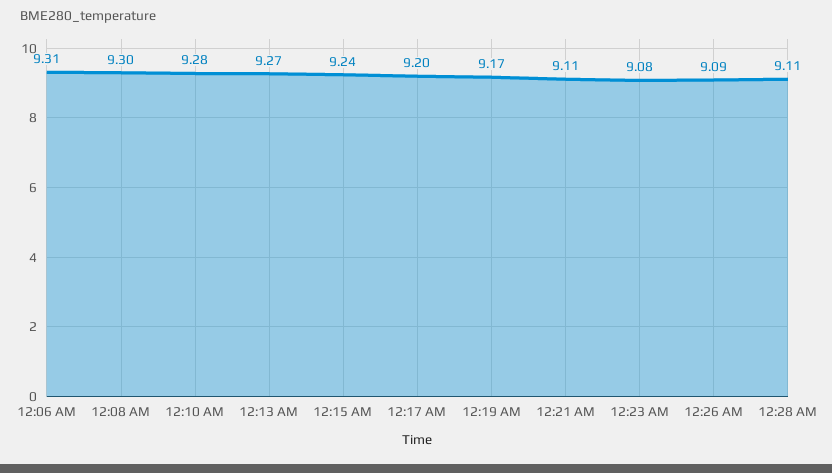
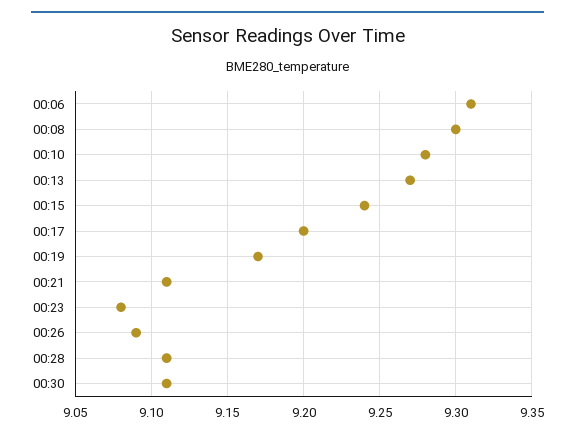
00:30: none -> 9.11

